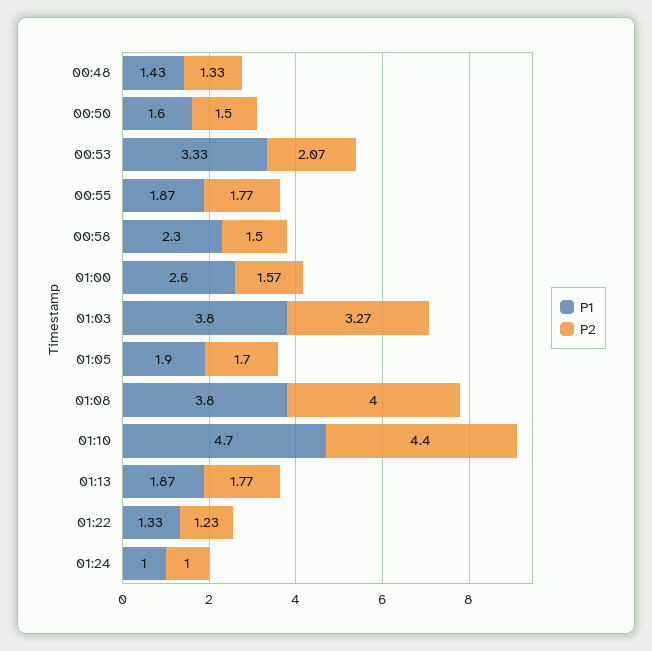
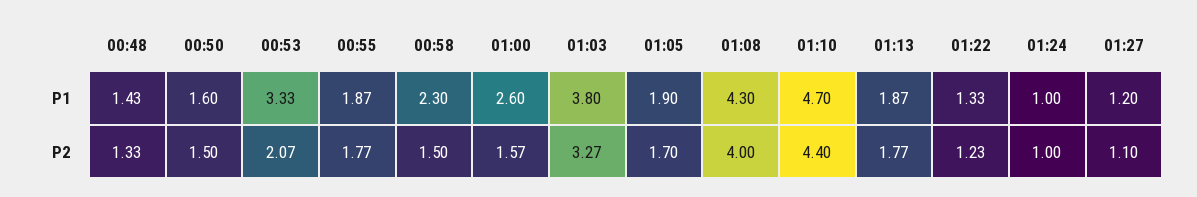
P1, 01:08: 3.8 -> 4.3
P1, 01:27: none -> 1.2
P2, 01:27: none -> 1.1

